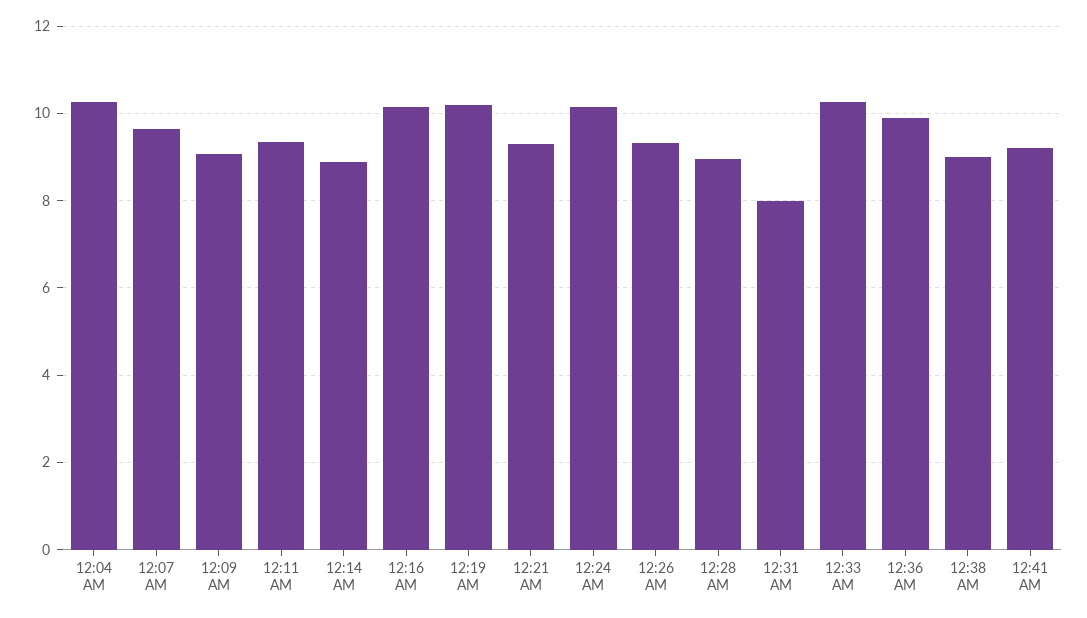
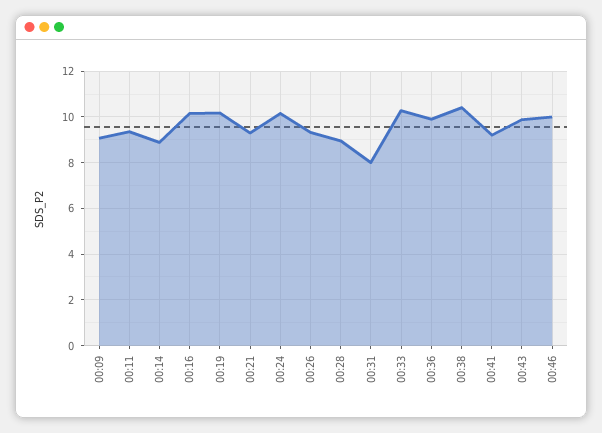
12:04 AM: 10.2 -> none
12:07 AM: 9.6 -> none
12:38 AM: 9 -> 10.5
00:43: none -> 10
00:46: none -> 10

